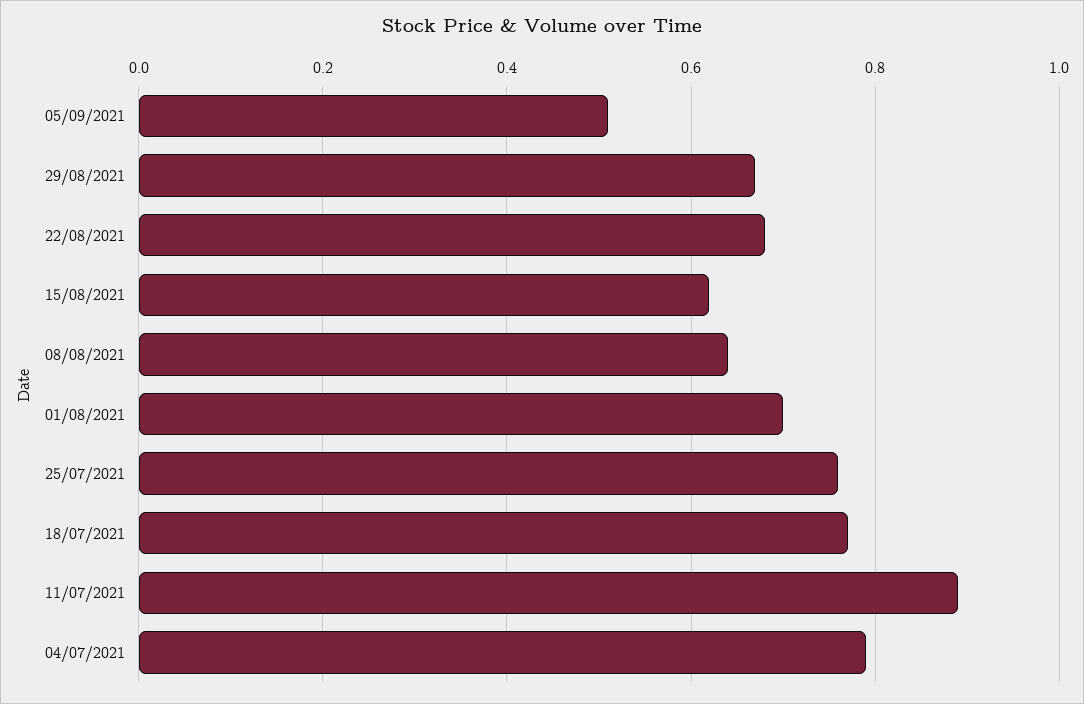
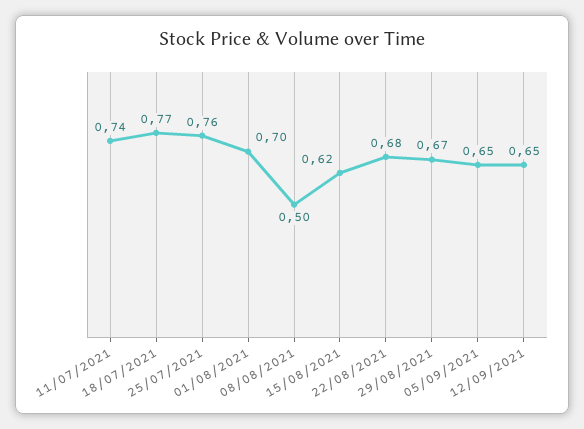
05/09/2021: 0.5 -> 0.65
08/08/2021: 0.65 -> 0.5
11/07/2021: 0.9 -> 0.74
04/07/2021: 0.8 -> none
12/09/2021: none -> 0.65

